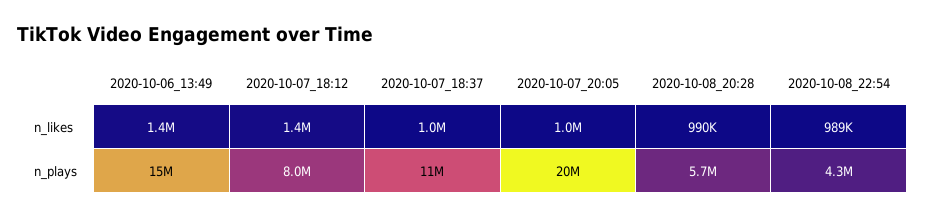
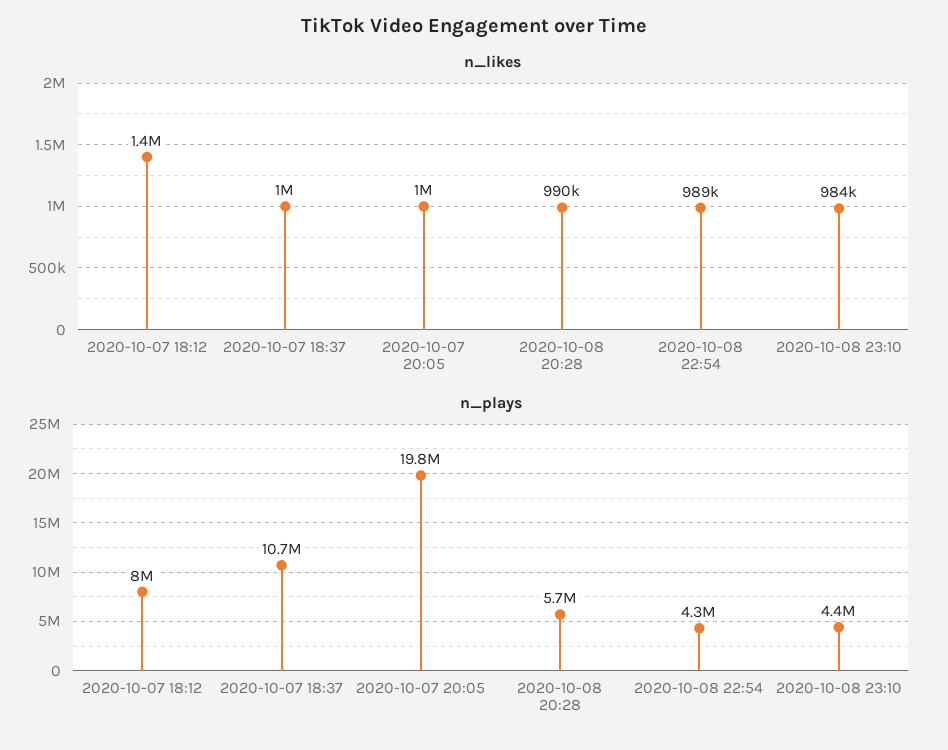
n_likes, 2020-10-06_13:49: 1400000 -> none
n_plays, 2020-10-06_13:49: 15000000 -> none
n_likes, 2020-10-08 23:10: none -> 984000
n_plays, 2020-10-08 23:10: none -> 4400000

